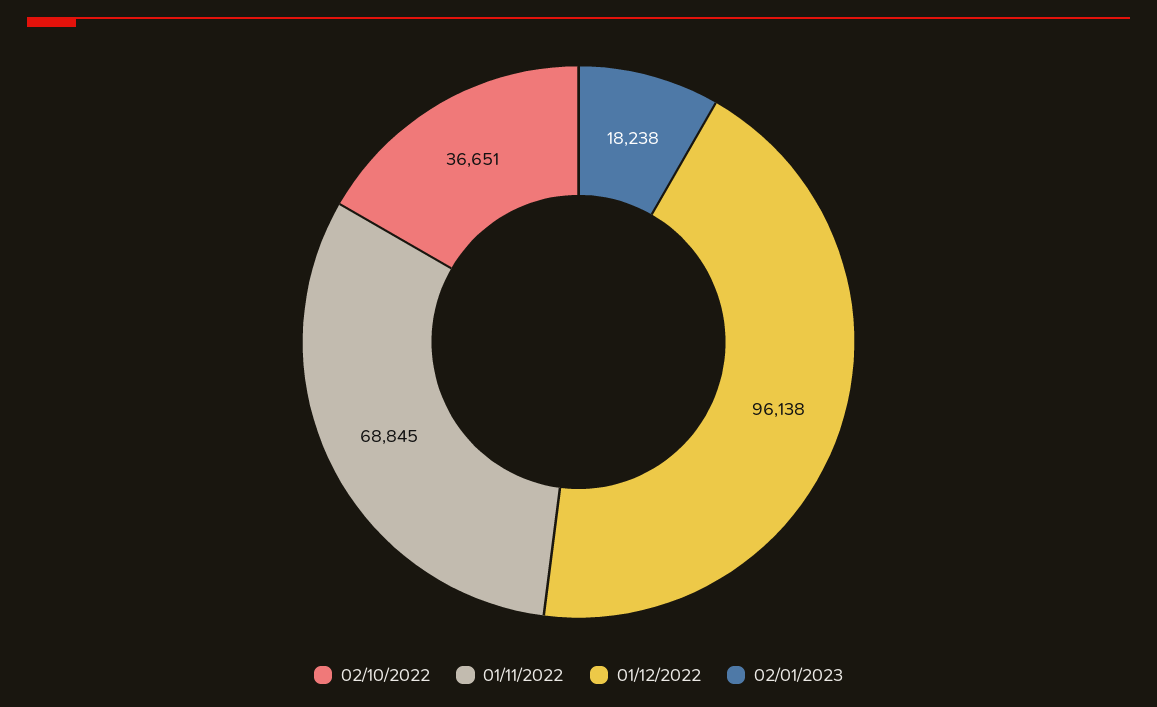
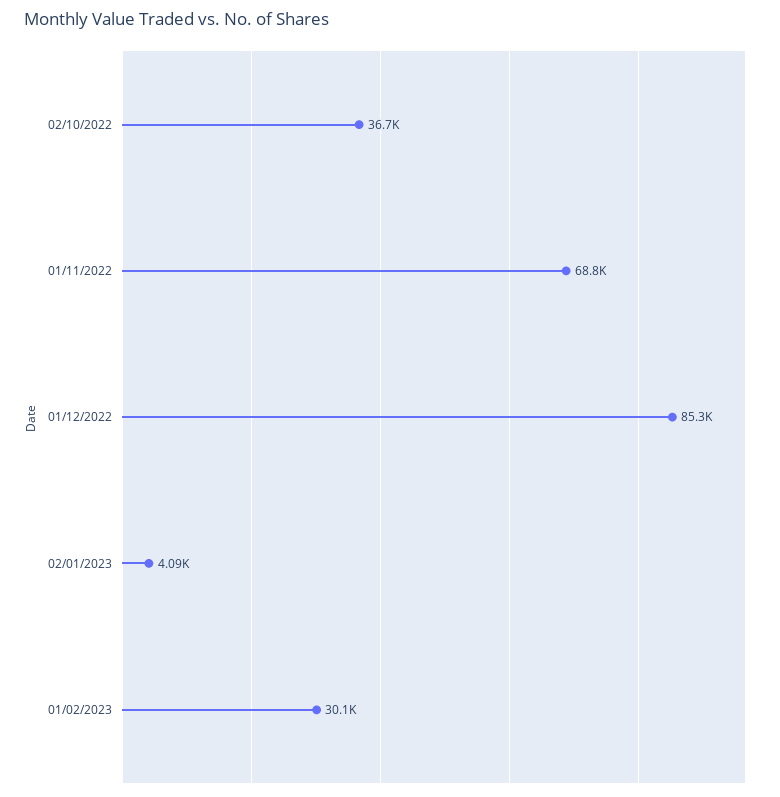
01/12/2022: 96138 -> 85300
02/01/2023: 18238 -> 4090
01/02/2023: none -> 30100

